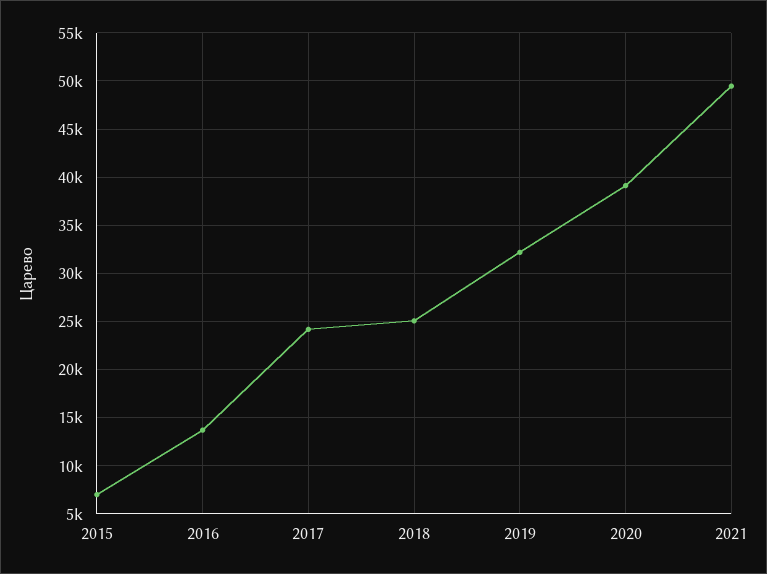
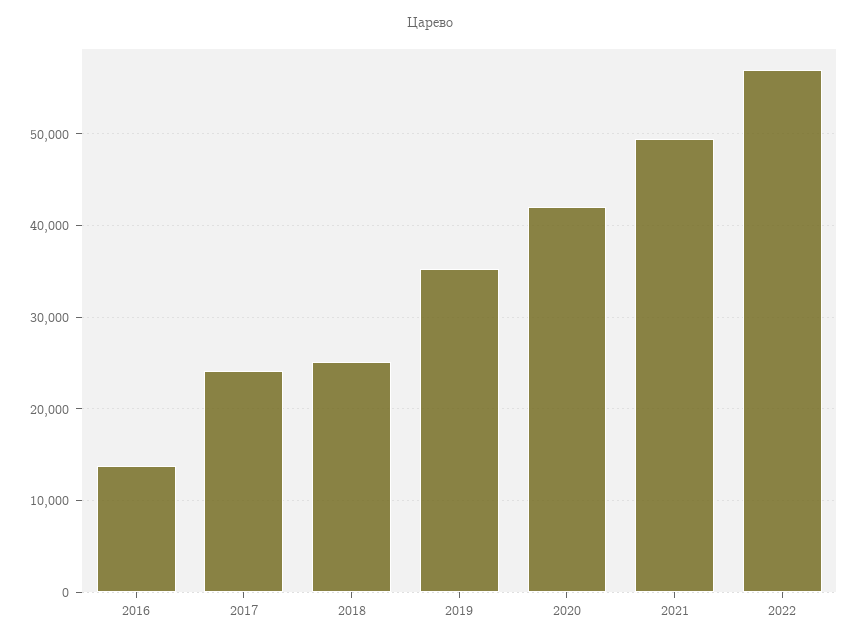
2015: 7000 -> none
2019: 32000 -> 35000
2020: 39000 -> 42000
2022: none -> 57000

